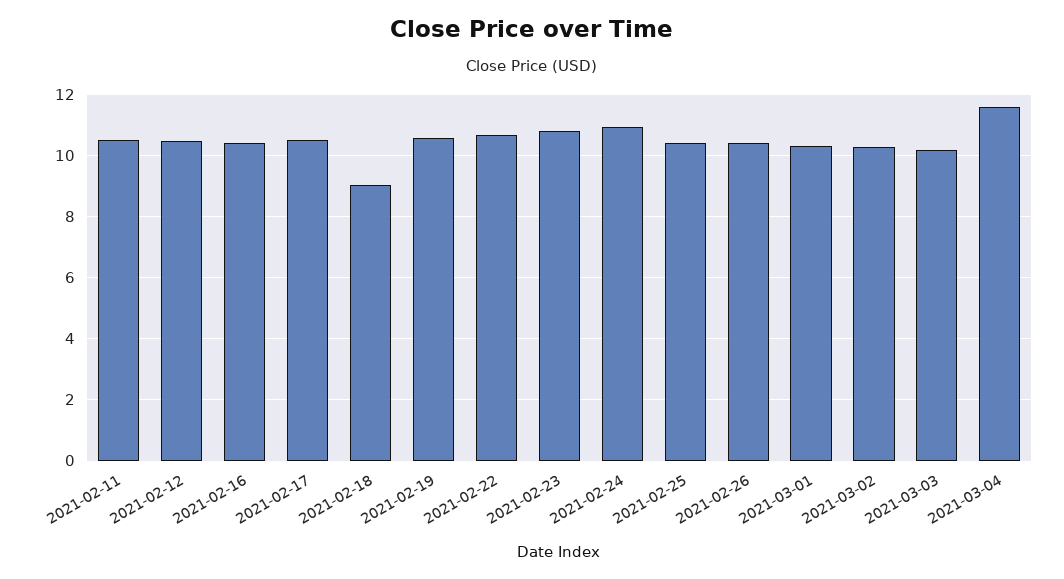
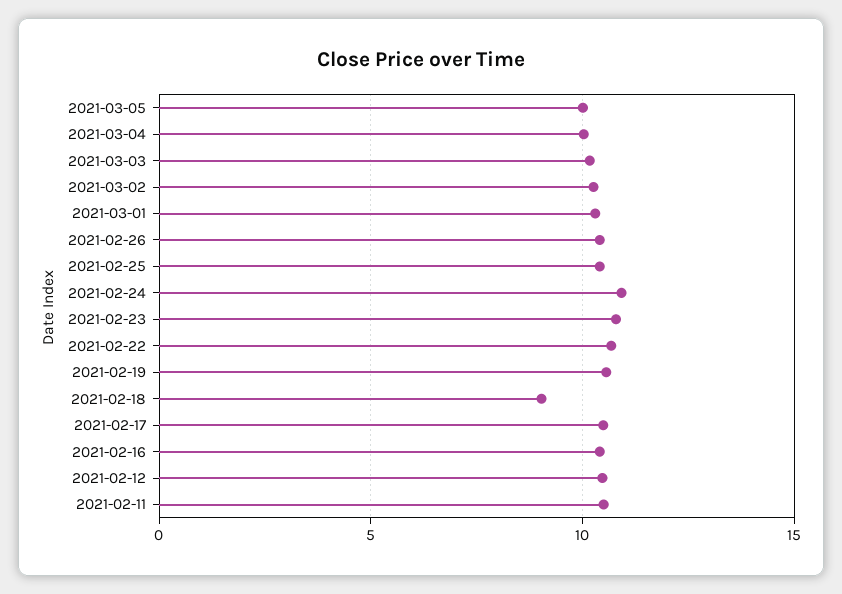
2021-03-04: 11.6 -> 10
2021-03-05: none -> 10

